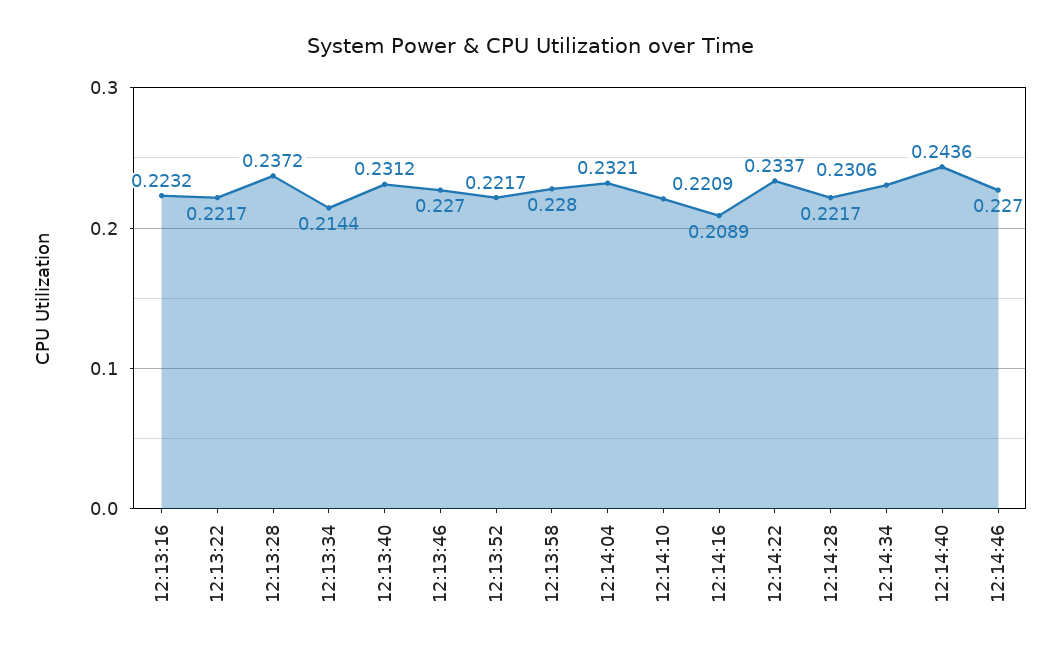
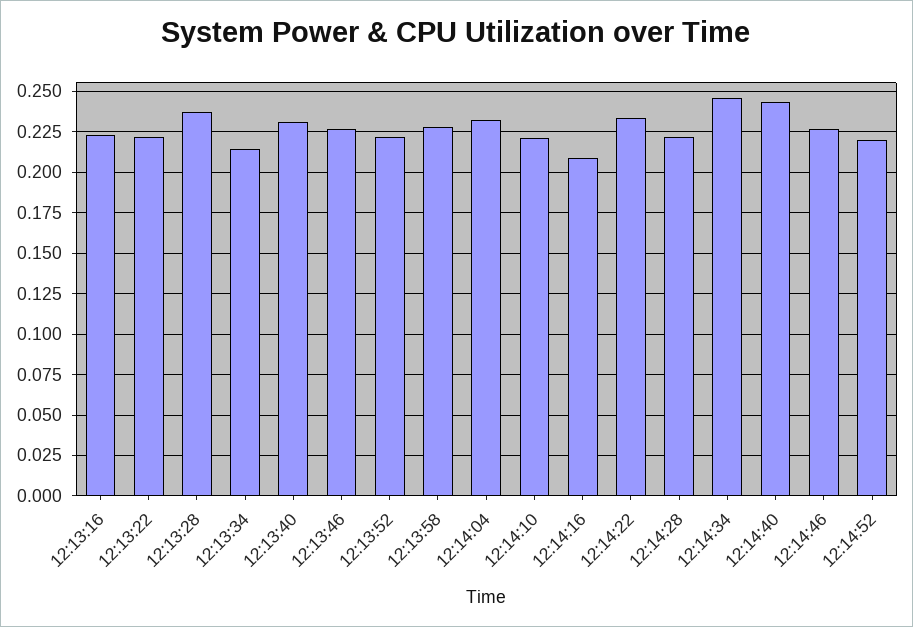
12:14:34: 0.2306 -> 0.245
12:14:52: none -> 0.22

